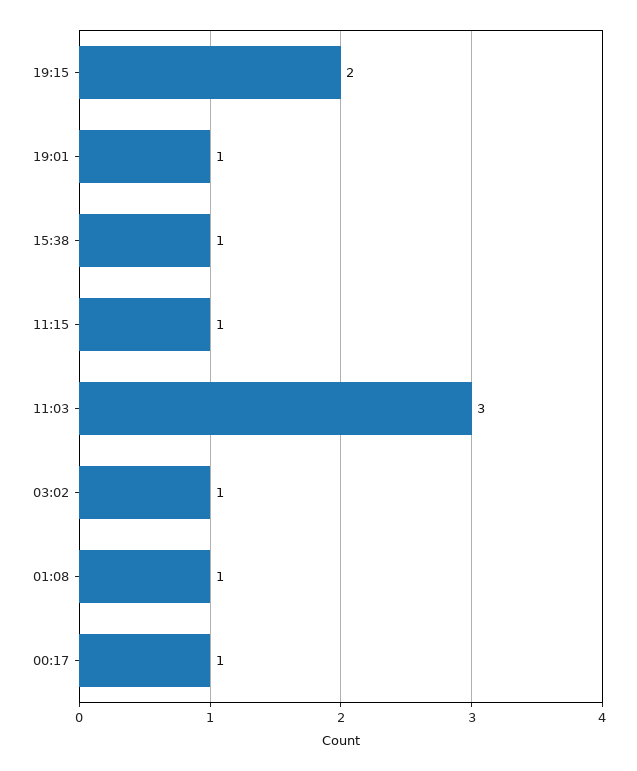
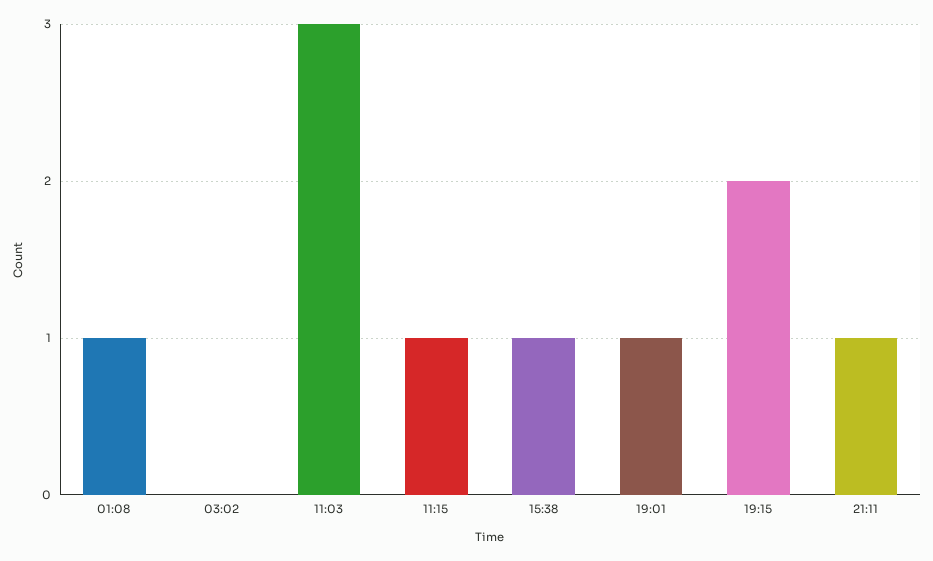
03:02: 1 -> 0
00:17: 1 -> none
21:11: none -> 1

